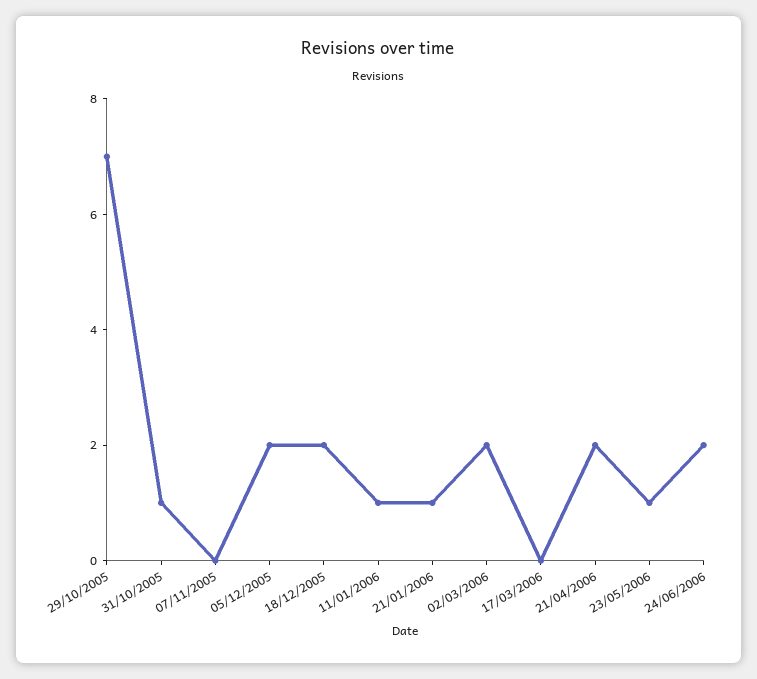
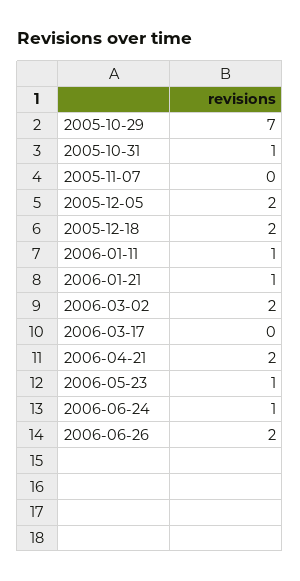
24/06/2006: 2 -> 1
2006-06-26: none -> 2

